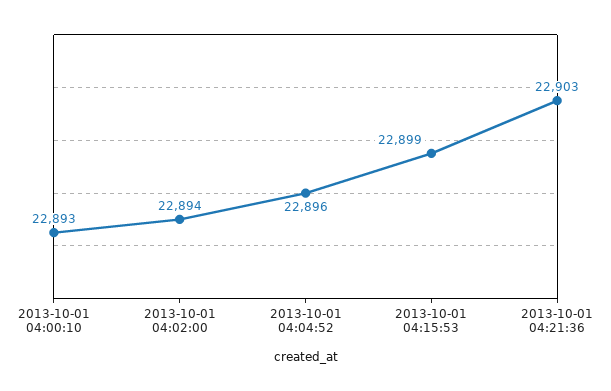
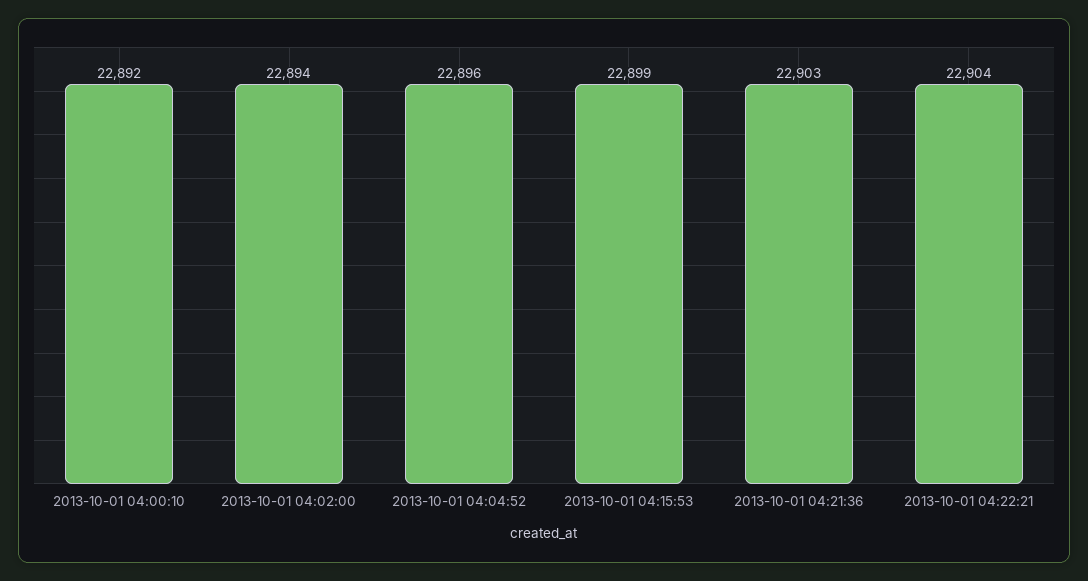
2013-10-01 04:00:10: 22893 -> 22892
2013-10-01 04:22:21: none -> 22904

